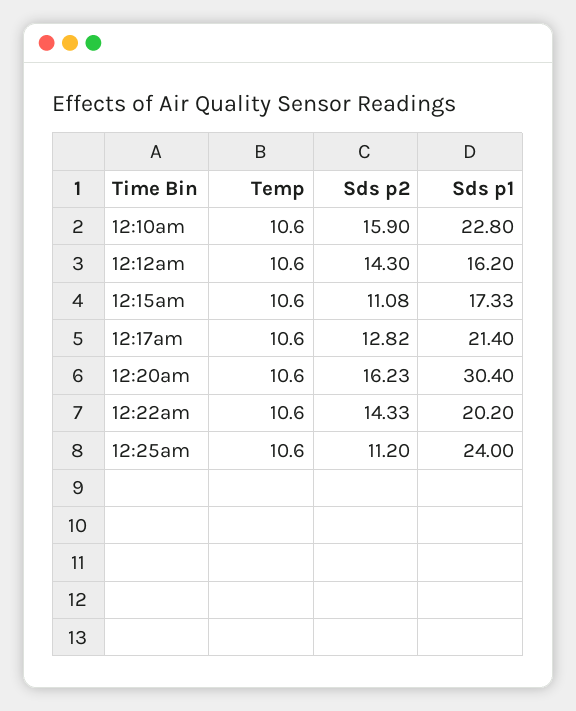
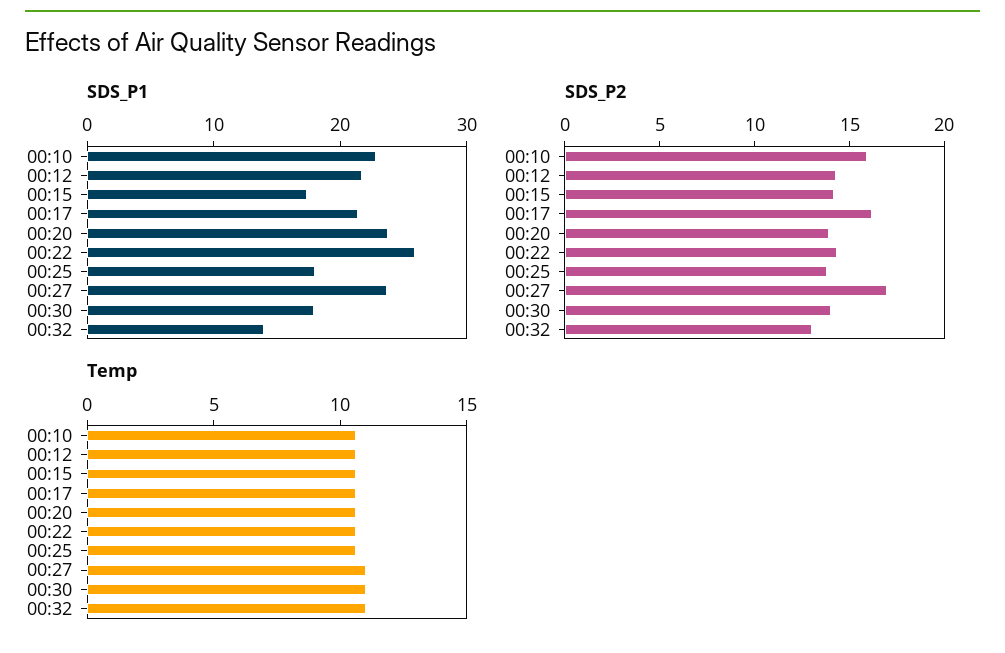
Sds p1, 12:12am: 16.2 -> 22
Sds p2, 12:15am: 11.08 -> 14
Sds p2, 12:17am: 12.82 -> 16
Sds p2, 12:20am: 16.23 -> 14
Sds p1, 12:20am: 30.4 -> 24
Sds p1, 12:22am: 20.2 -> 26
Sds p2, 12:25am: 11.2 -> 14
Sds p1, 12:25am: 24 -> 18
Sds p1, 00:27: none -> 24
Sds p1, 00:30: none -> 18
Sds p1, 00:32: none -> 14
Sds p2, 00:27: none -> 17
Sds p2, 00:30: none -> 14
Sds p2, 00:32: none -> 13
Temp, 00:27: none -> 11
Temp, 00:30: none -> 11
Temp, 00:32: none -> 11

